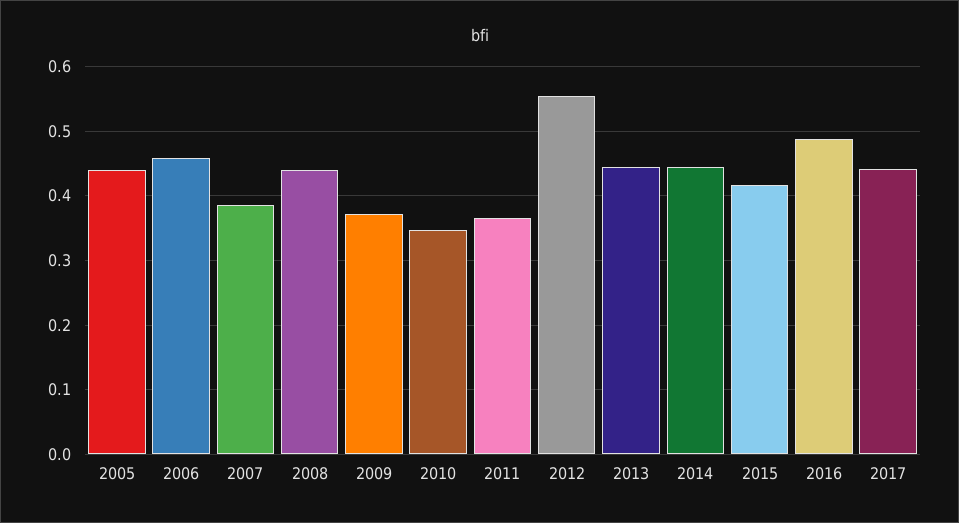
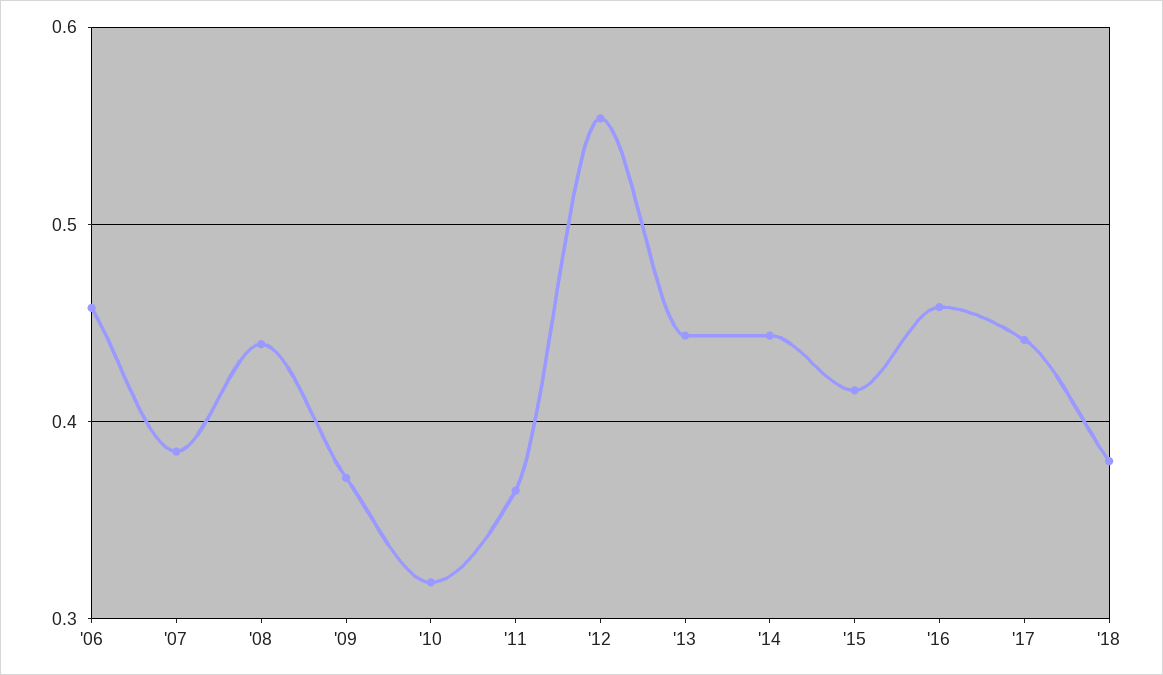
2005: 0.44 -> none
2010: 0.35 -> 0.32
2016: 0.49 -> 0.46
'18: none -> 0.38

